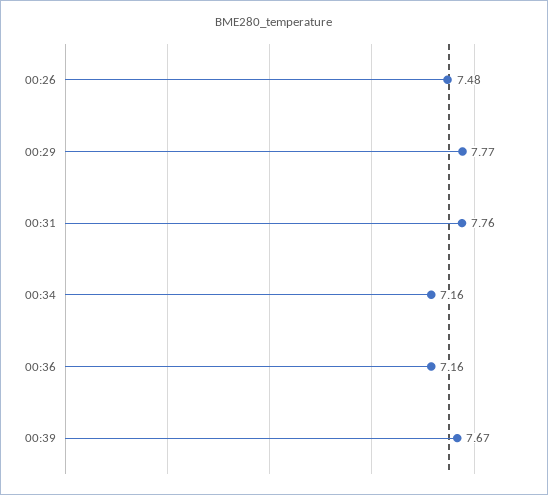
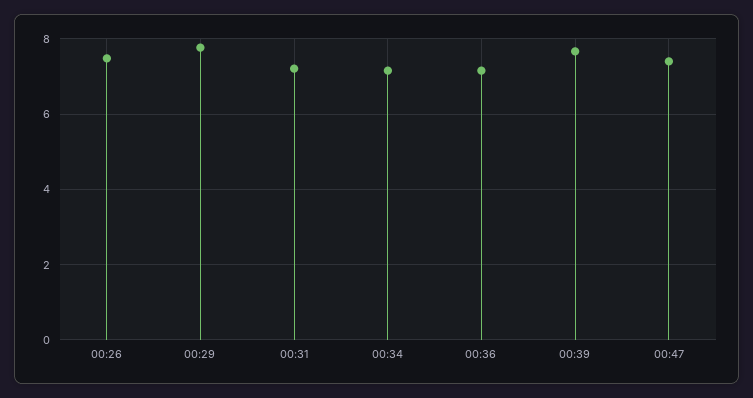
00:31: 7.76 -> 7.2
00:47: none -> 7.4

